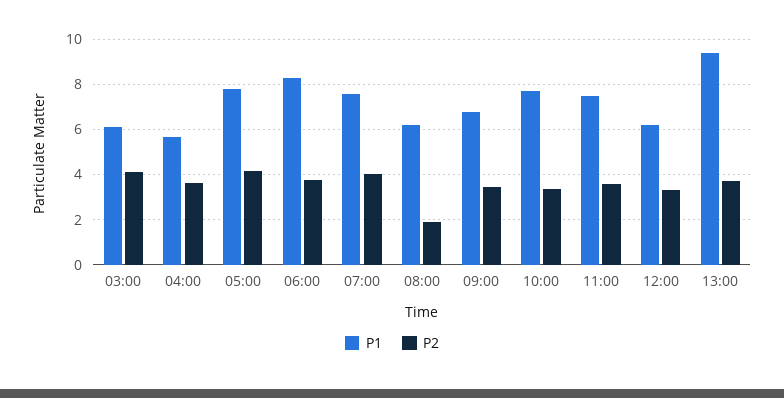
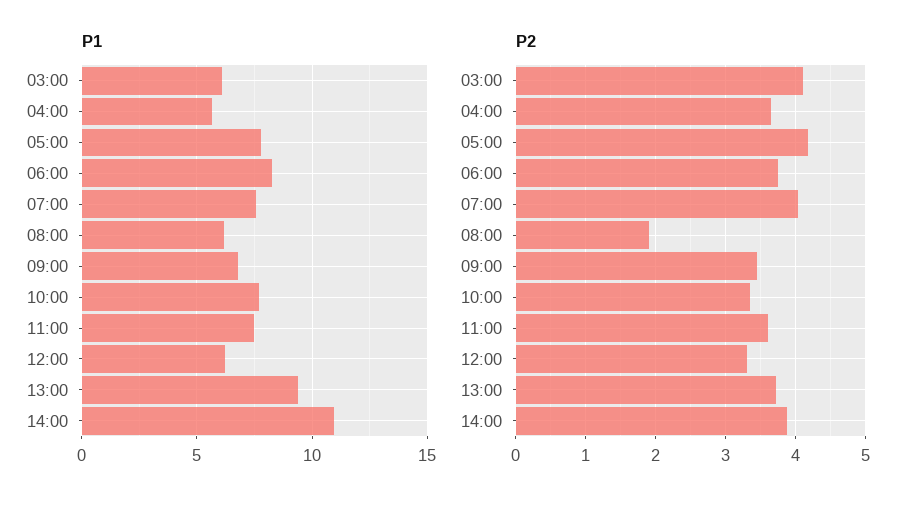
P1, 14:00: none -> 11
P2, 14:00: none -> 3.9

